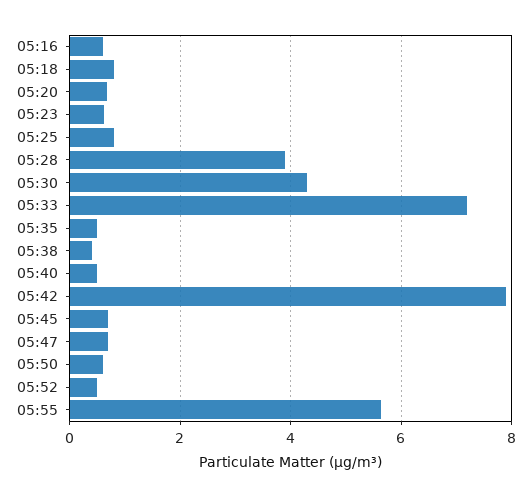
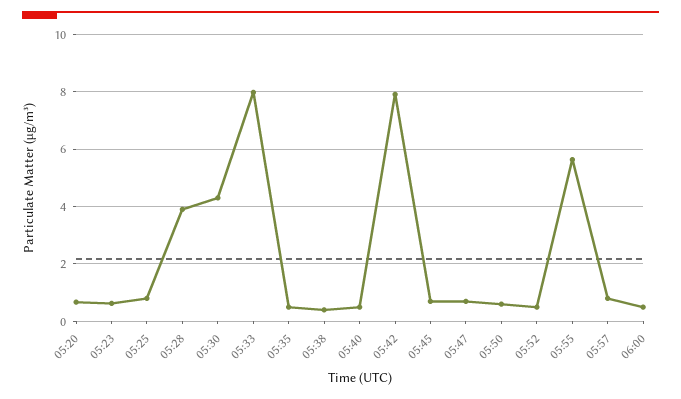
05:16: 0.6 -> none
05:18: 0.8 -> none
05:33: 7.2 -> 8
05:57: none -> 0.75
06:00: none -> 0.5

